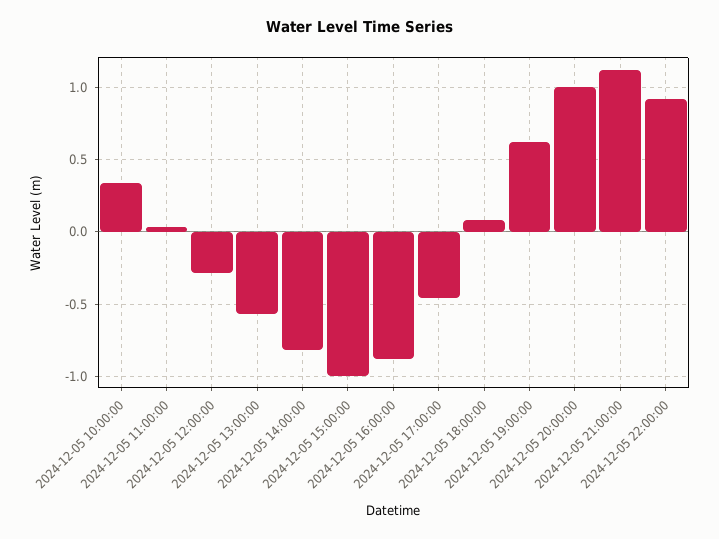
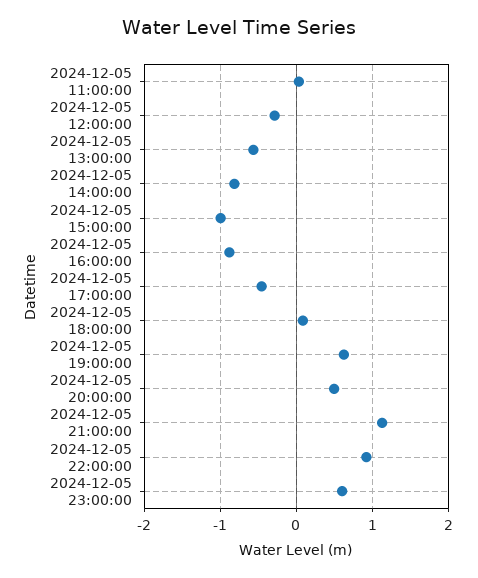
2024-12-05 10:00:00: 0.35 -> none
2024-12-05 20:00:00: 1 -> 0.5
2024-12-05 23:00:00: none -> 0.6

